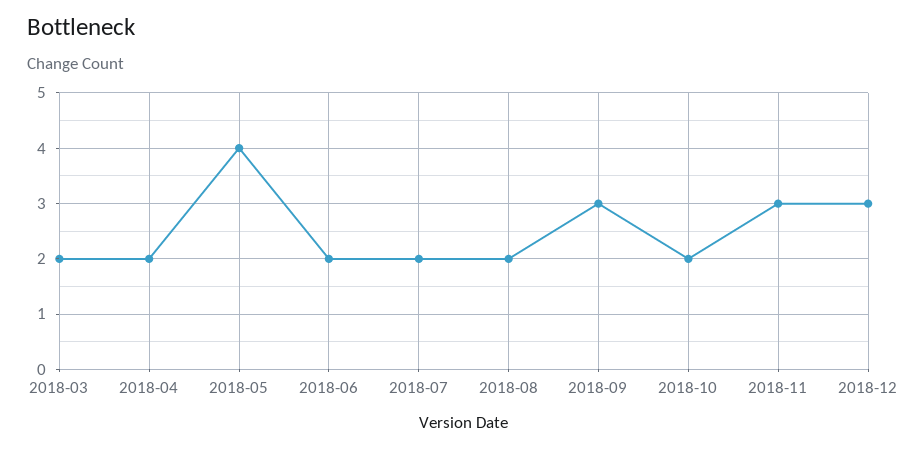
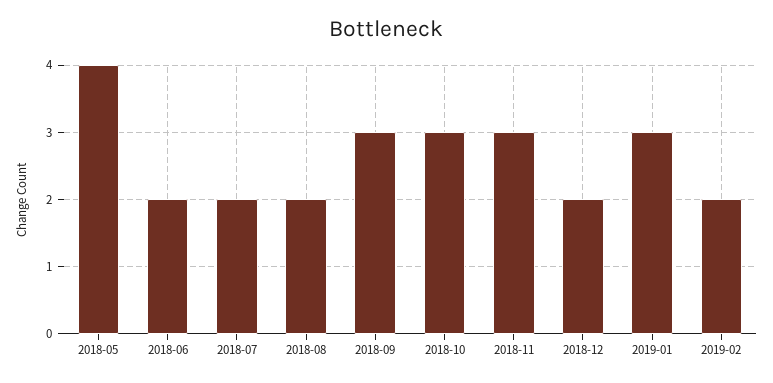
2018-03: 2 -> none
2018-04: 2 -> none
2018-10: 2 -> 3
2018-12: 3 -> 2
2019-01: none -> 3
2019-02: none -> 2

